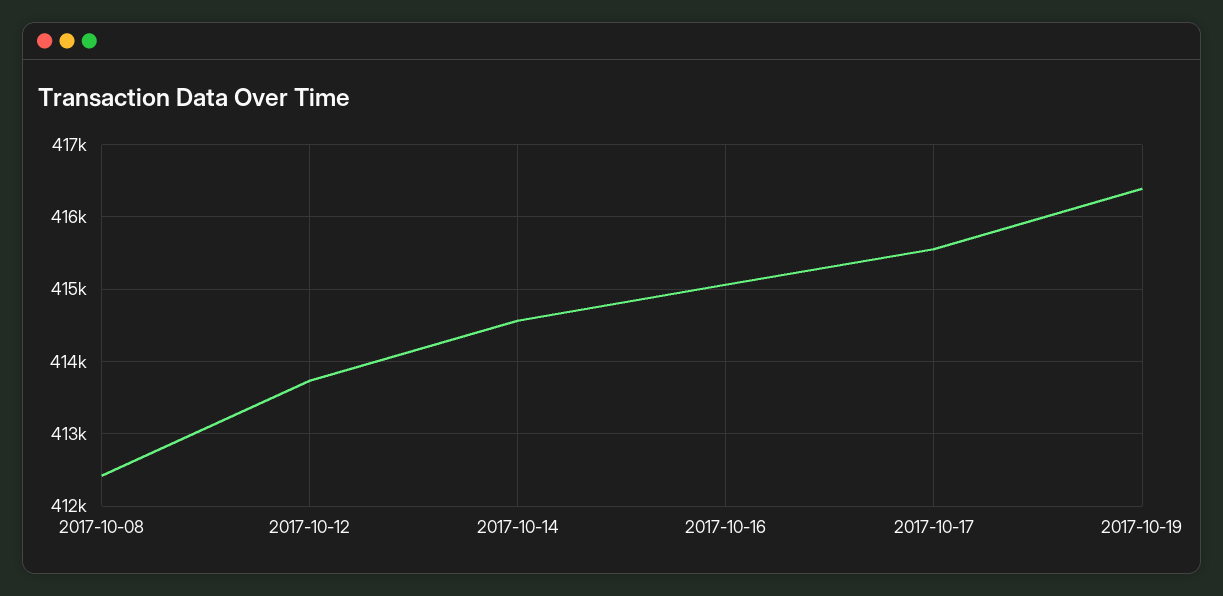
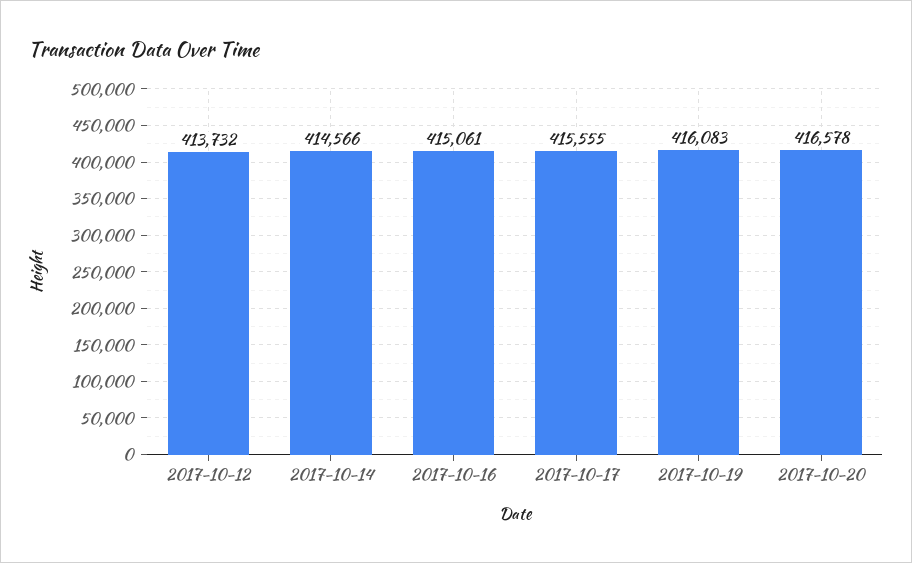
2017-10-08: 412400 -> none
2017-10-19: 416400 -> 416083
2017-10-20: none -> 416578

